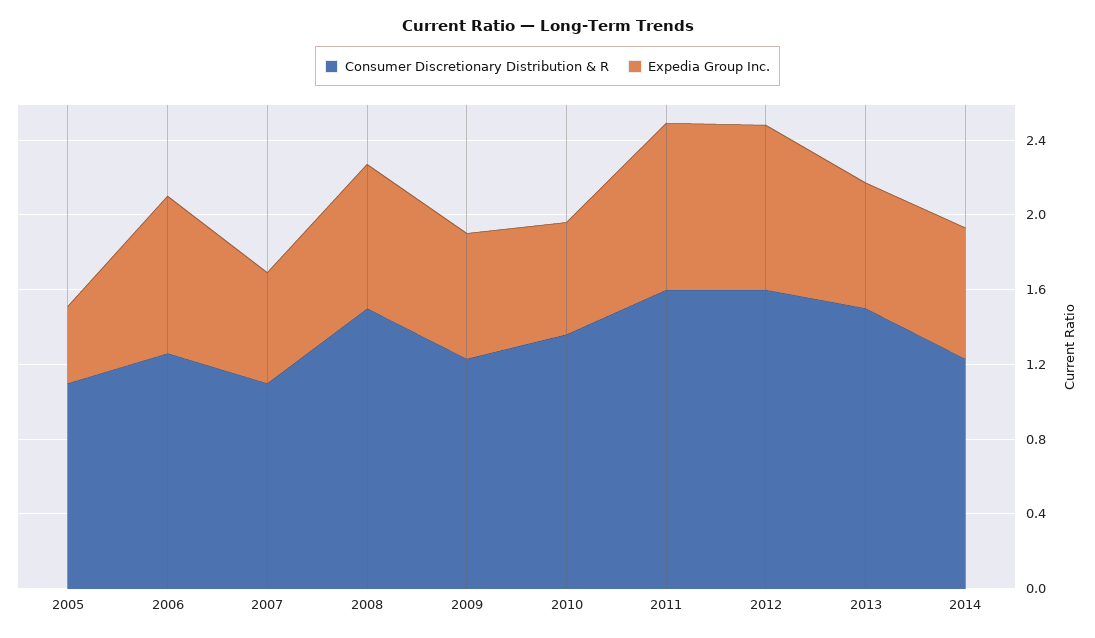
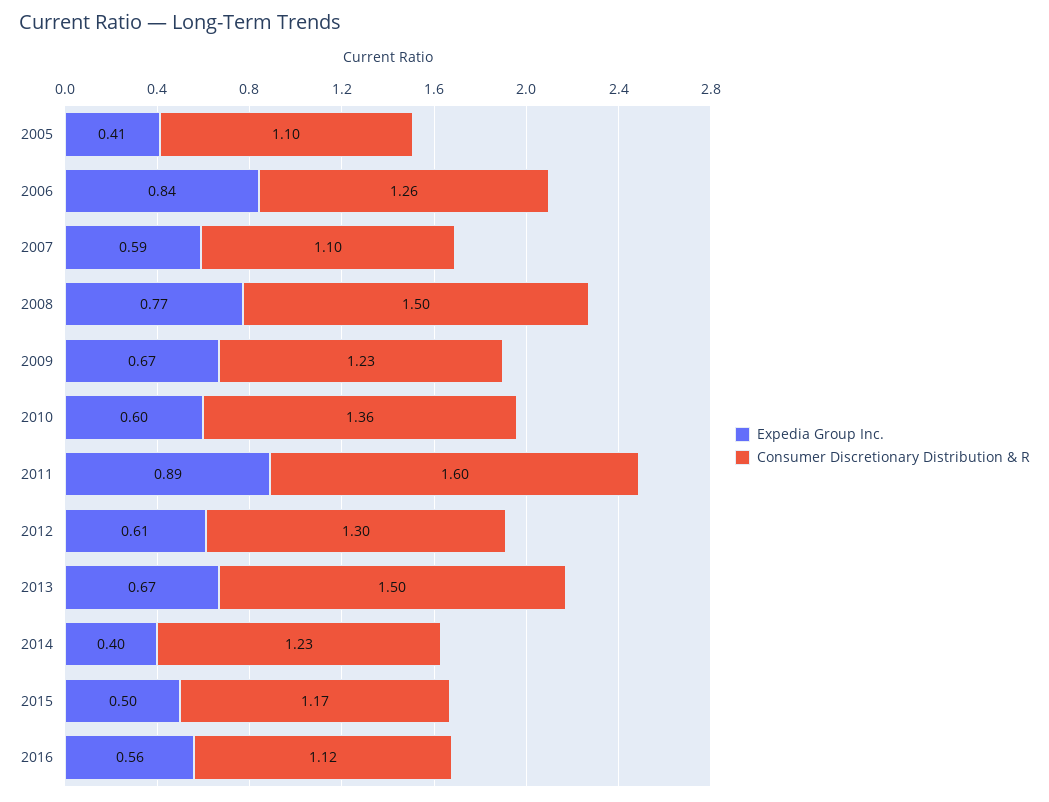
Consumer Discretionary Distribution & R, 2012: 1.6 -> 1.3
Expedia Group Inc., 2012: 0.9 -> 0.61
Expedia Group Inc., 2014: 0.7 -> 0.4
Expedia Group Inc., 2015: none -> 0.5
Consumer Discretionary Distribution & R, 2015: none -> 1.17
Expedia Group Inc., 2016: none -> 0.56
Consumer Discretionary Distribution & R, 2016: none -> 1.12

